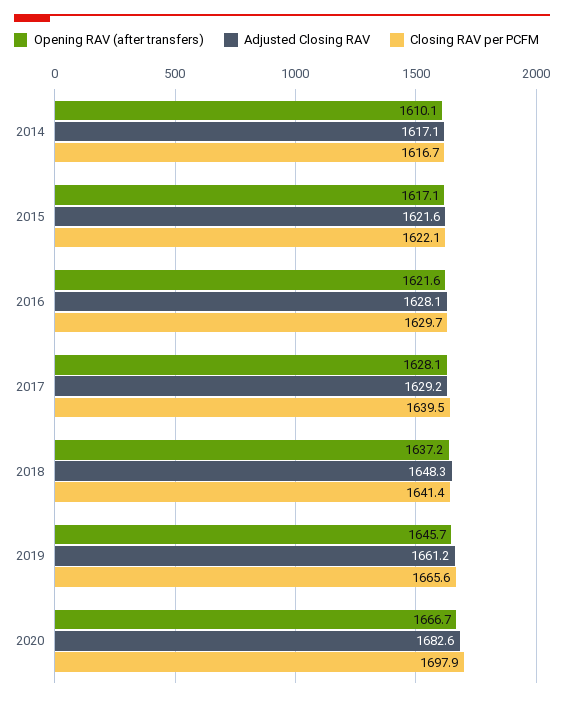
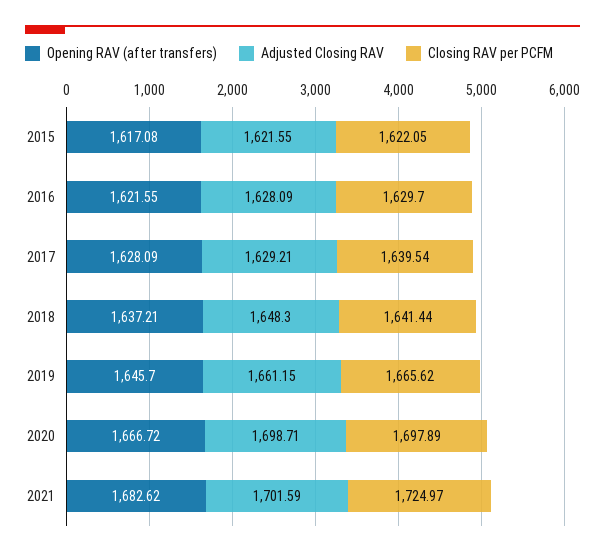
Opening RAV (after transfers), 2014: 1610.1 -> none
Adjusted Closing RAV, 2014: 1617.1 -> none
Closing RAV per PCFM, 2014: 1616.7 -> none
Adjusted Closing RAV, 2020: 1682.6 -> 1698.71
Opening RAV (after transfers), 2021: none -> 1682.62
Adjusted Closing RAV, 2021: none -> 1701.59
Closing RAV per PCFM, 2021: none -> 1724.97

